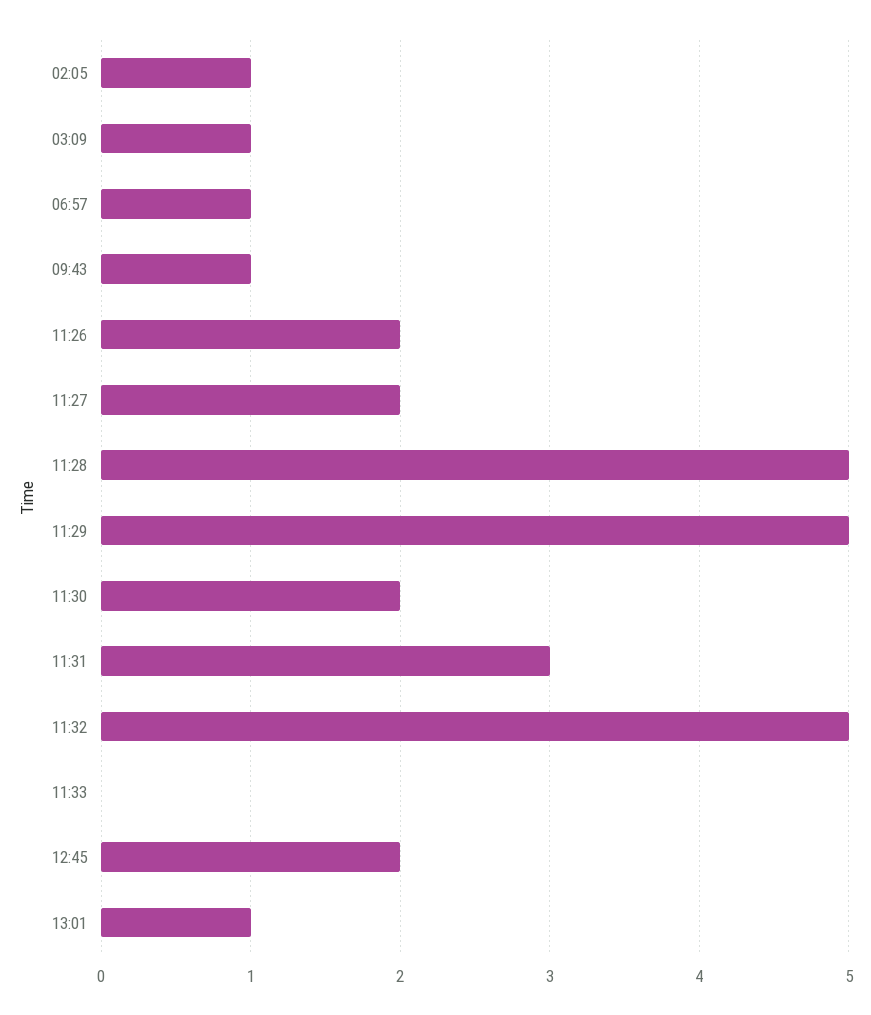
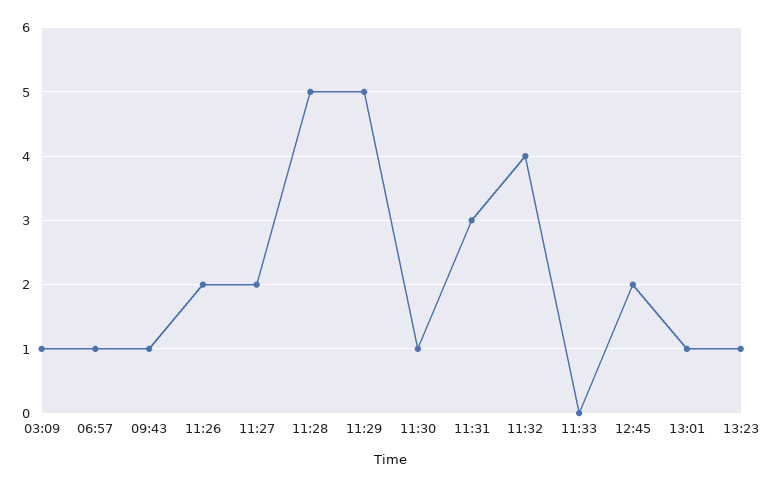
02:05: 1 -> none
11:30: 2 -> 1
11:32: 5 -> 4
13:23: none -> 1

